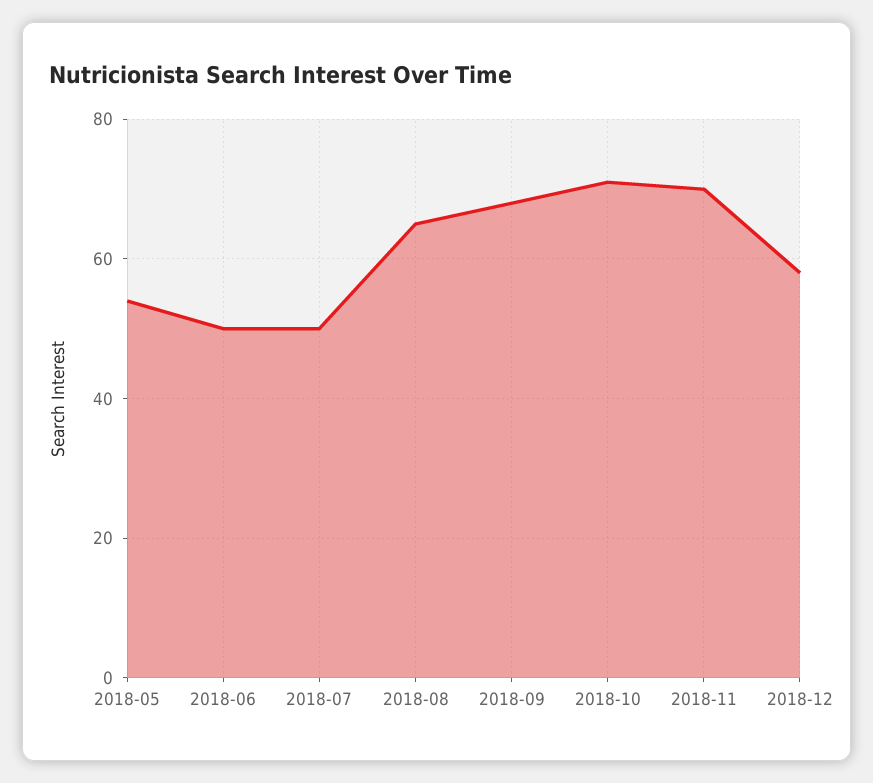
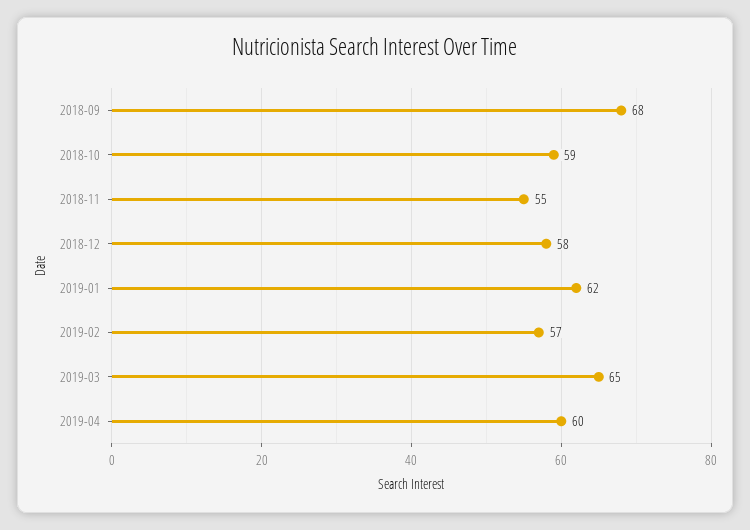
2018-05: 55 -> none
2018-06: 50 -> none
2018-07: 50 -> none
2018-08: 65 -> none
2018-10: 70 -> 59
2018-11: 70 -> 55
2019-01: none -> 62
2019-02: none -> 57
2019-03: none -> 65
2019-04: none -> 60

